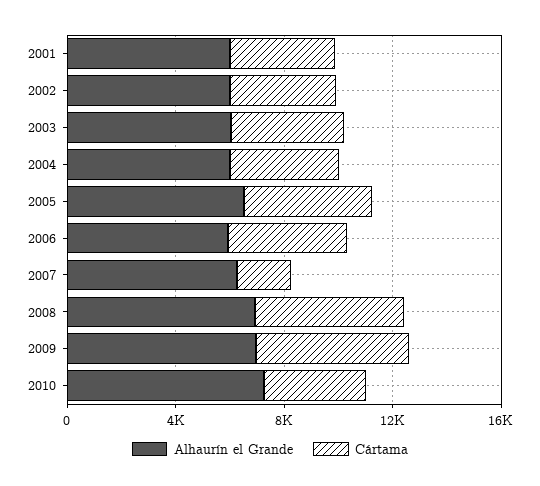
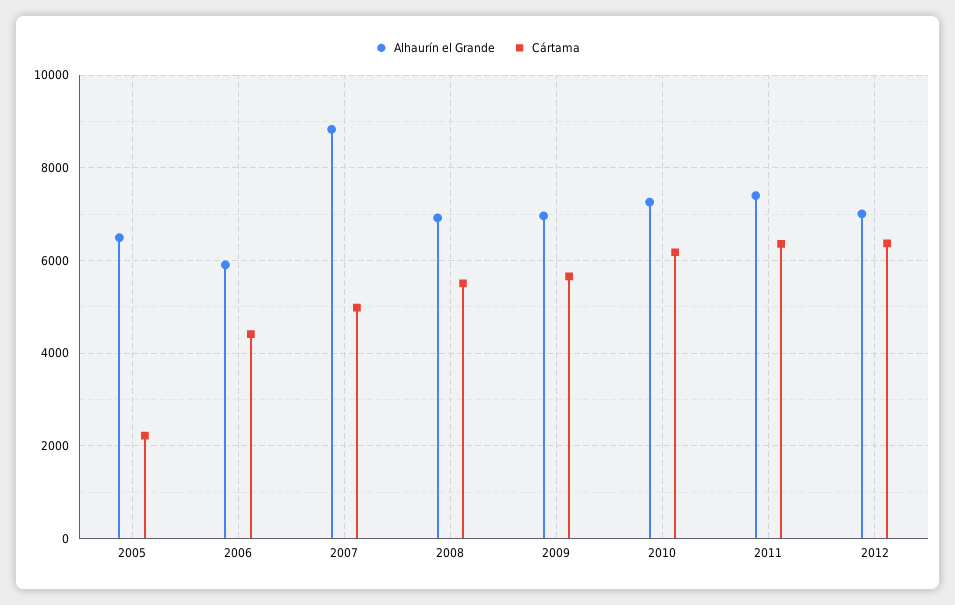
Alhaurín el Grande, 2001: 6000 -> none
Cártama, 2001: 4000 -> none
Alhaurín el Grande, 2002: 6000 -> none
Cártama, 2002: 4000 -> none
Alhaurín el Grande, 2003: 6000 -> none
Cártama, 2003: 4000 -> none
Alhaurín el Grande, 2004: 6000 -> none
Cártama, 2004: 4000 -> none
Cártama, 2005: 5000 -> 2200
Alhaurín el Grande, 2007: 6000 -> 8800
Cártama, 2007: 2000 -> 5000
Cártama, 2010: 4000 -> 6200
Alhaurín el Grande, 2011: none -> 7400
Cártama, 2011: none -> 6400
Alhaurín el Grande, 2012: none -> 7000
Cártama, 2012: none -> 6400

